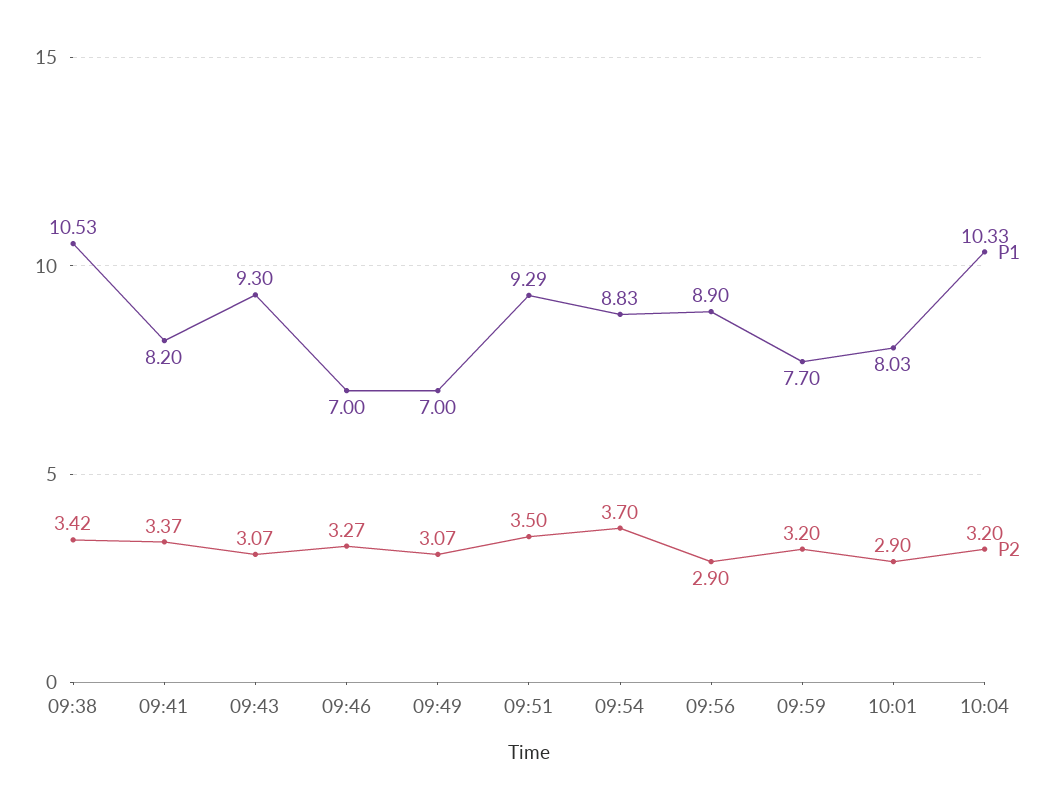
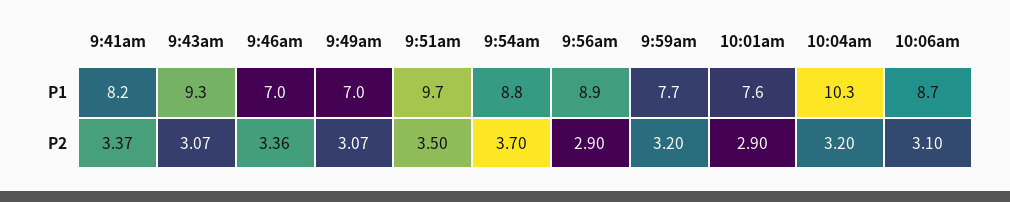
P1, 09:38: 10.53 -> none
P2, 09:38: 3.42 -> none
P2, 09:46: 3.27 -> 3.36
P1, 09:51: 9.29 -> 9.7
P1, 10:01: 8.03 -> 7.6
P1, 10:06am: none -> 8.7
P2, 10:06am: none -> 3.1

